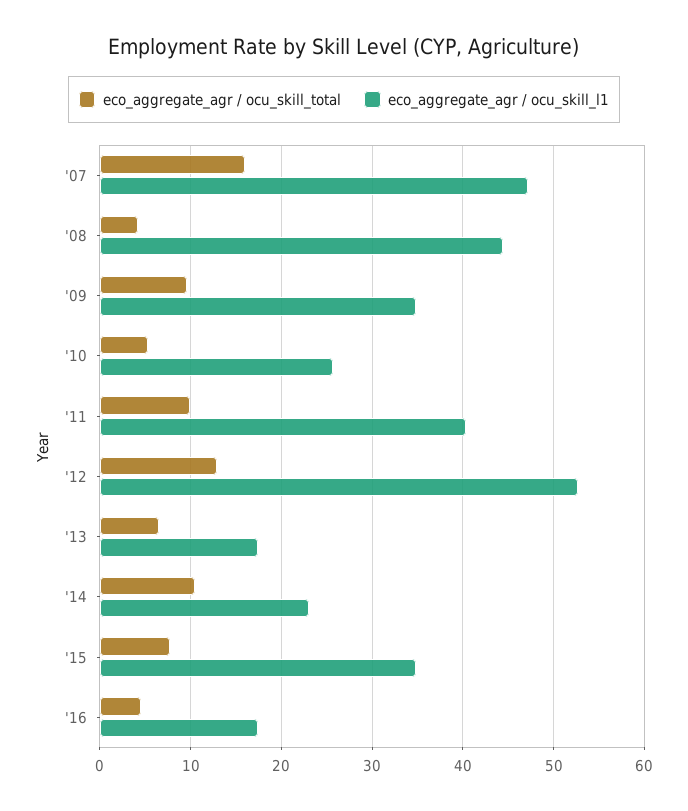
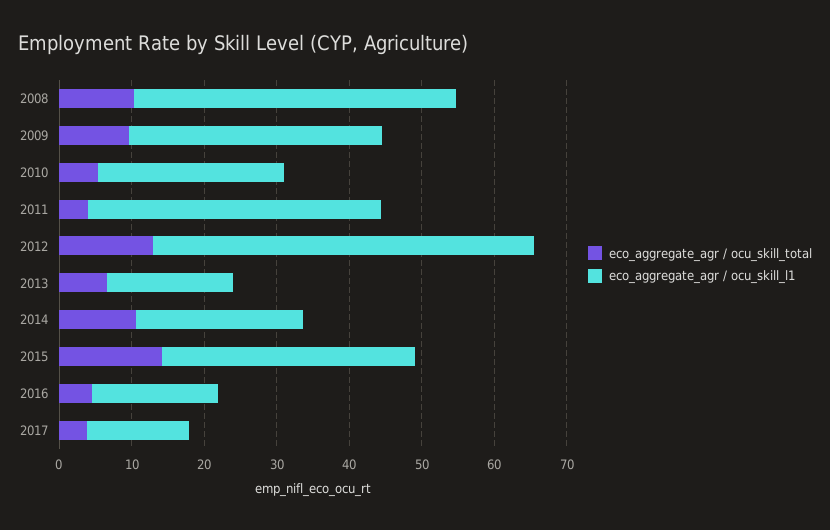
eco_aggregate_agr / ocu_skill_total, '07: 16 -> none
eco_aggregate_agr / ocu_skill_l1, '07: 47 -> none
eco_aggregate_agr / ocu_skill_total, '08: 4 -> 10
eco_aggregate_agr / ocu_skill_total, '11: 10 -> 4
eco_aggregate_agr / ocu_skill_total, '15: 8 -> 14
eco_aggregate_agr / ocu_skill_total, 2017: none -> 4
eco_aggregate_agr / ocu_skill_l1, 2017: none -> 14

